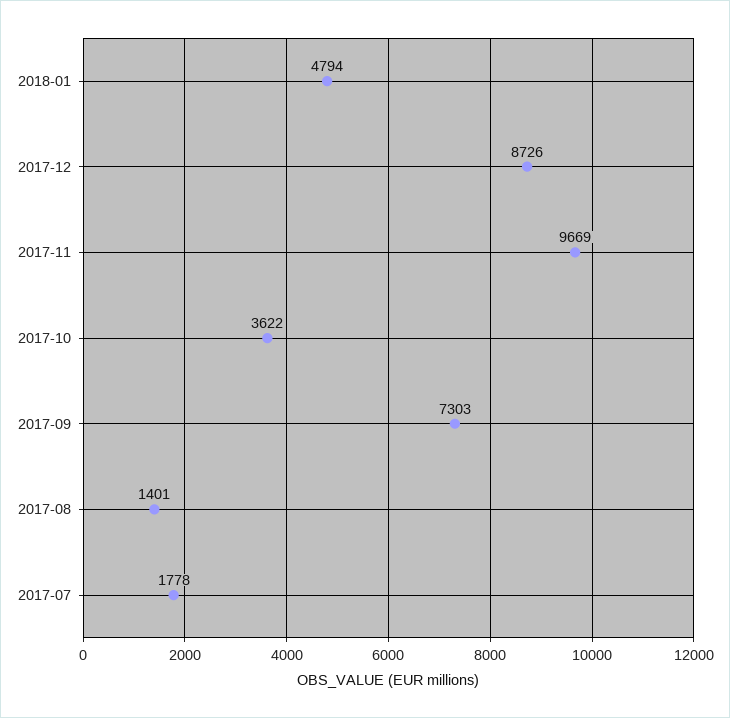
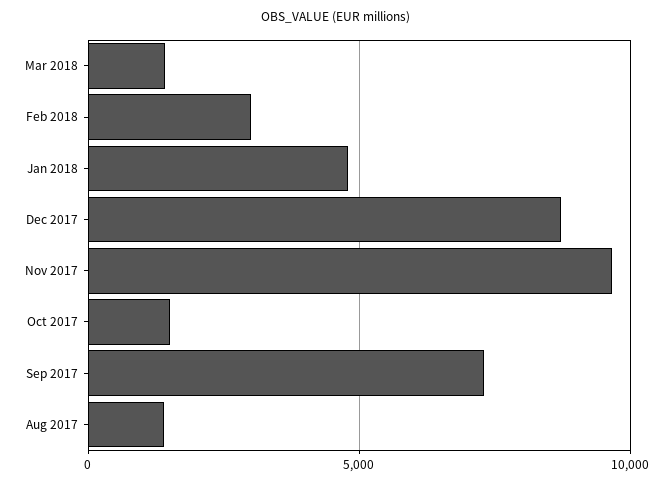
2017-10: 3622 -> 1500
2017-07: 1778 -> none
Mar 2018: none -> 1500
Feb 2018: none -> 3000

